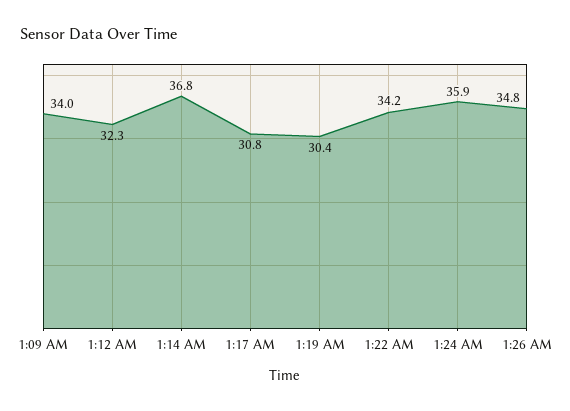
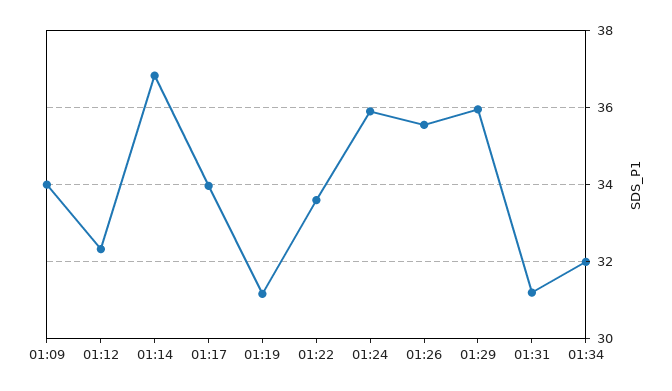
1:17 AM: 30.8 -> 34
1:19 AM: 30.4 -> 31.2
1:22 AM: 34.2 -> 33.6
1:26 AM: 34.8 -> 35.6
01:29: none -> 36
01:31: none -> 31.2
01:34: none -> 32

